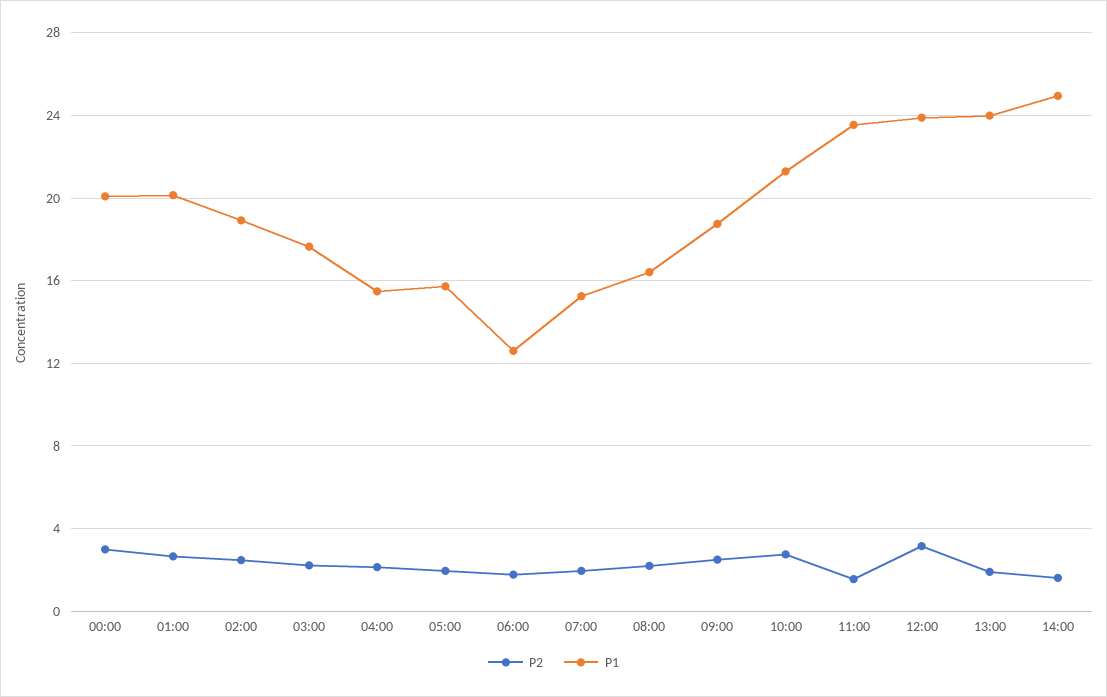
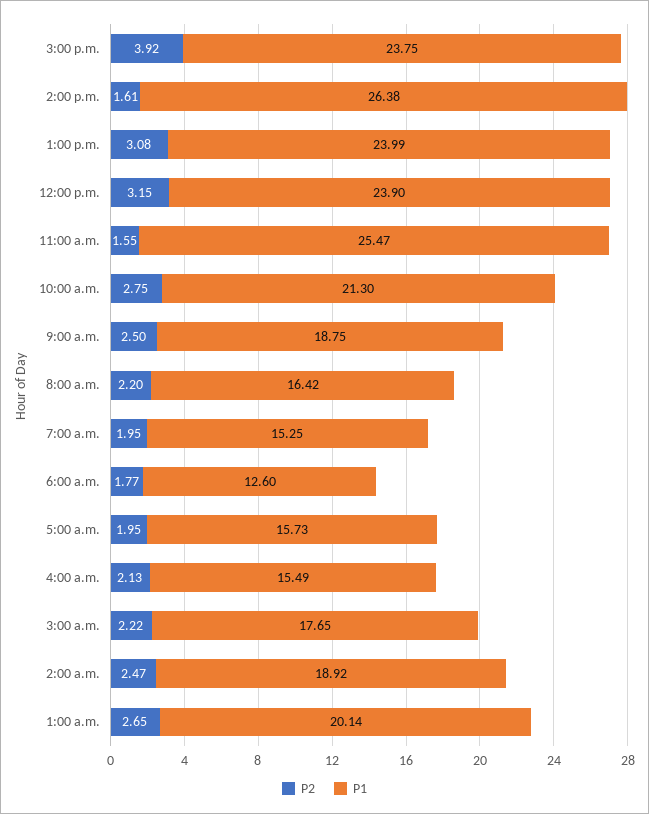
P2, 00:00: 3 -> none
P1, 00:00: 20 -> none
P1, 11:00: 23.5 -> 25.47
P2, 13:00: 2 -> 3.08
P1, 14:00: 25 -> 26.38
P2, 3:00 p.m.: none -> 3.92
P1, 3:00 p.m.: none -> 23.75

